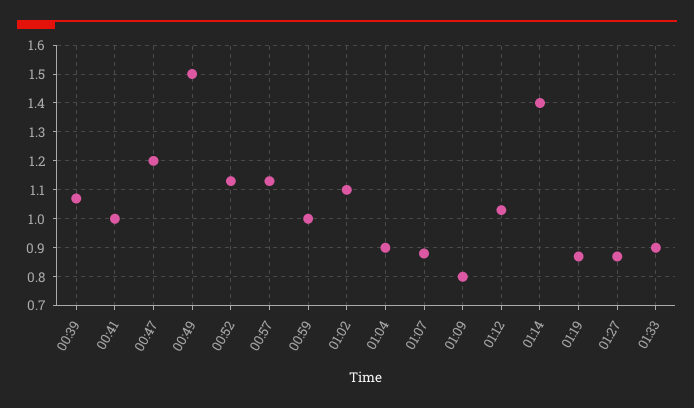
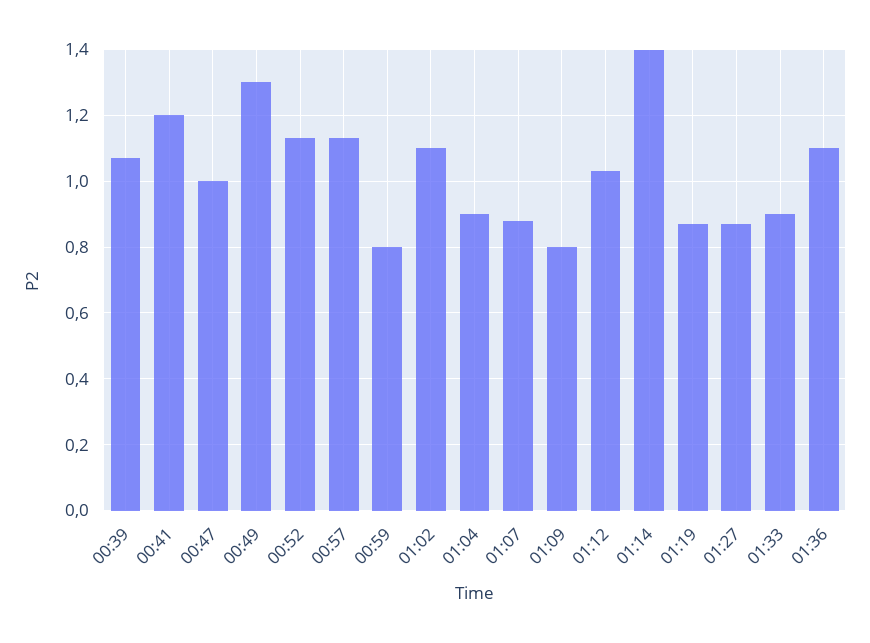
00:41: 1 -> 1.2
00:47: 1.2 -> 1
00:49: 1.5 -> 1.3
00:59: 1 -> 0.8
01:36: none -> 1.1

